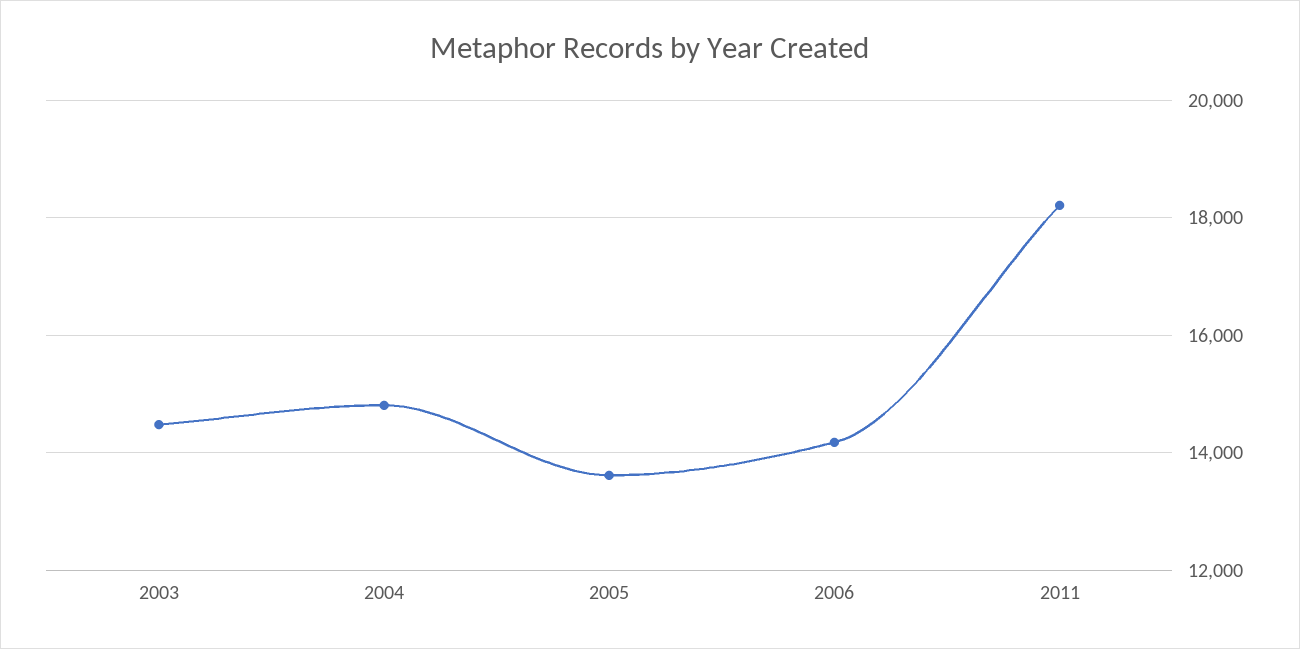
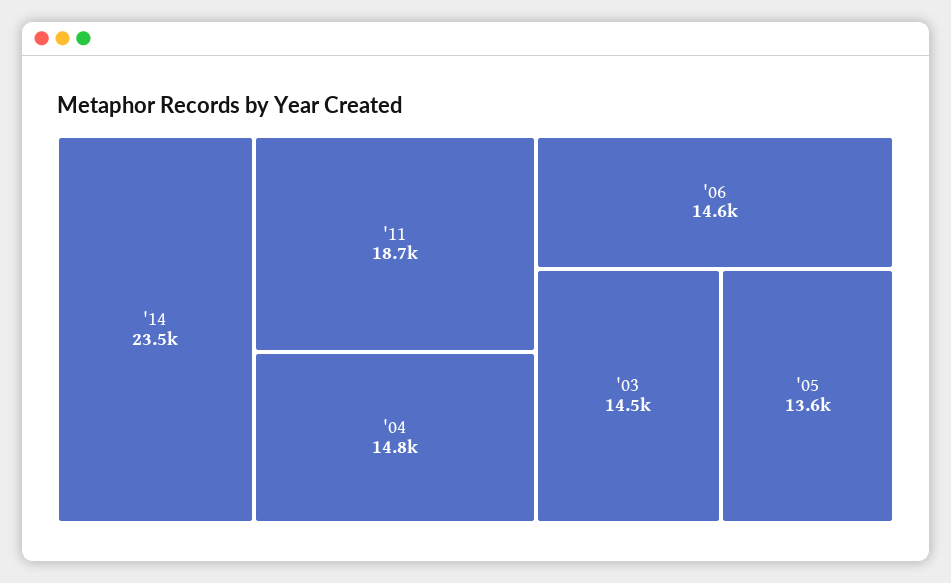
2006: 14200 -> 14600
2011: 18200 -> 18700
'14: none -> 23500

